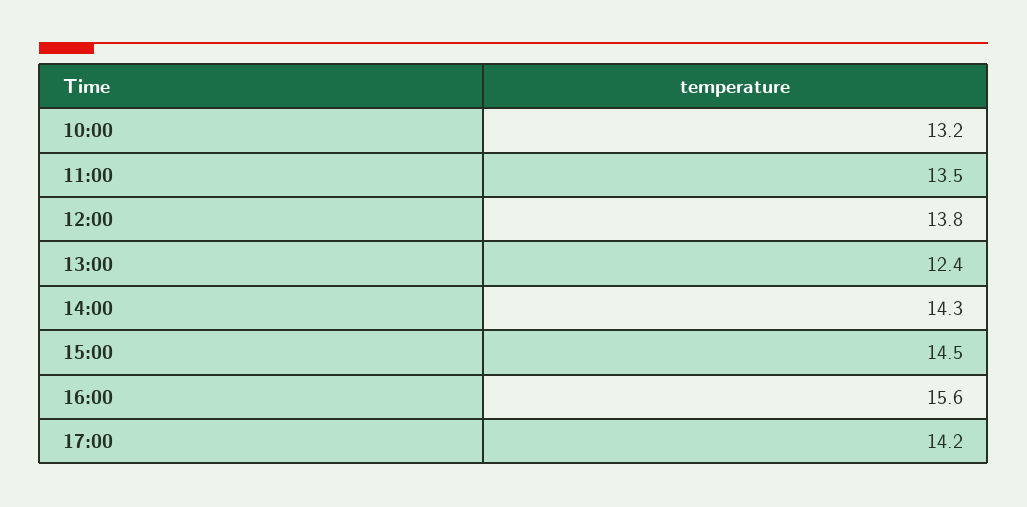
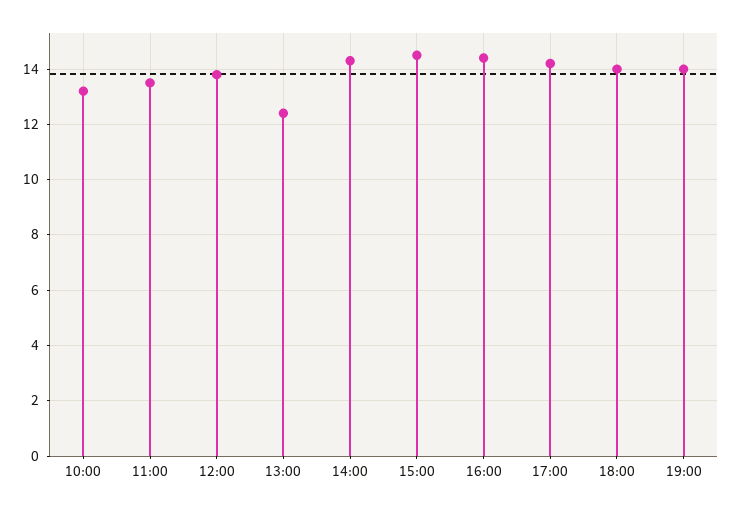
16:00: 15.6 -> 14.5
18:00: none -> 14
19:00: none -> 14

